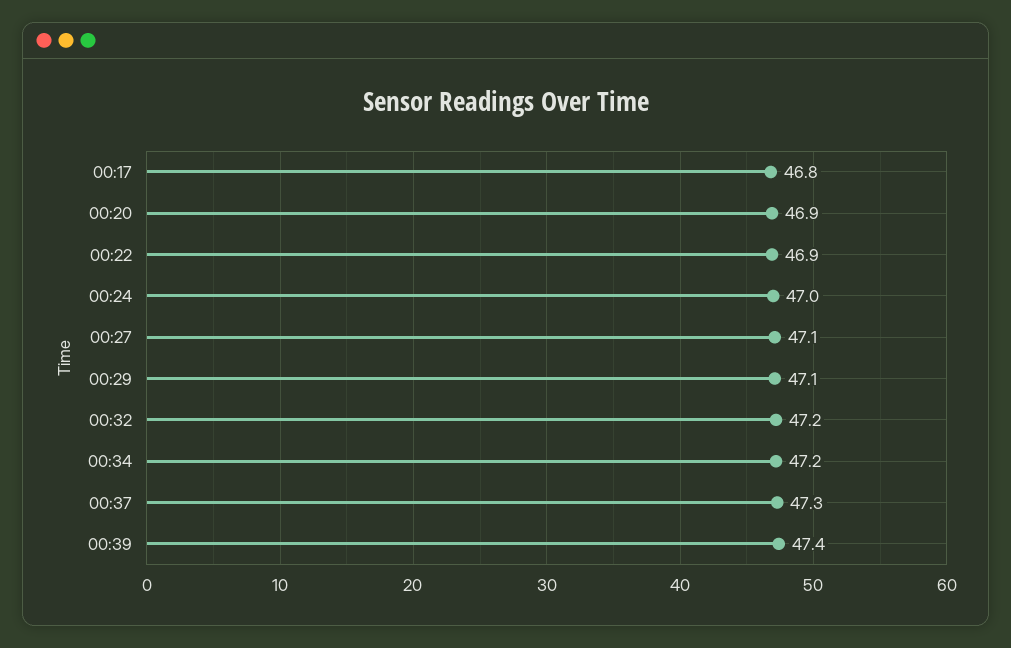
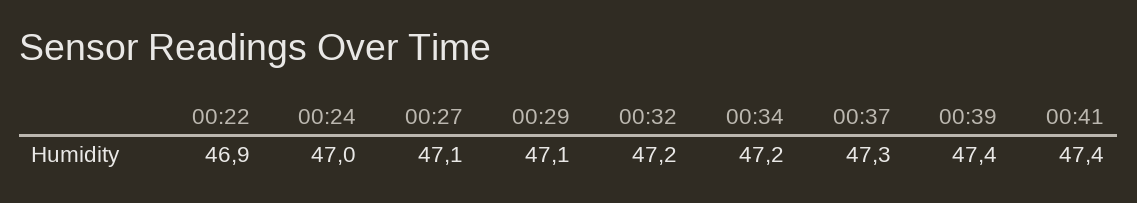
00:17: 46.8 -> none
00:20: 46.9 -> none
00:41: none -> 47.4

